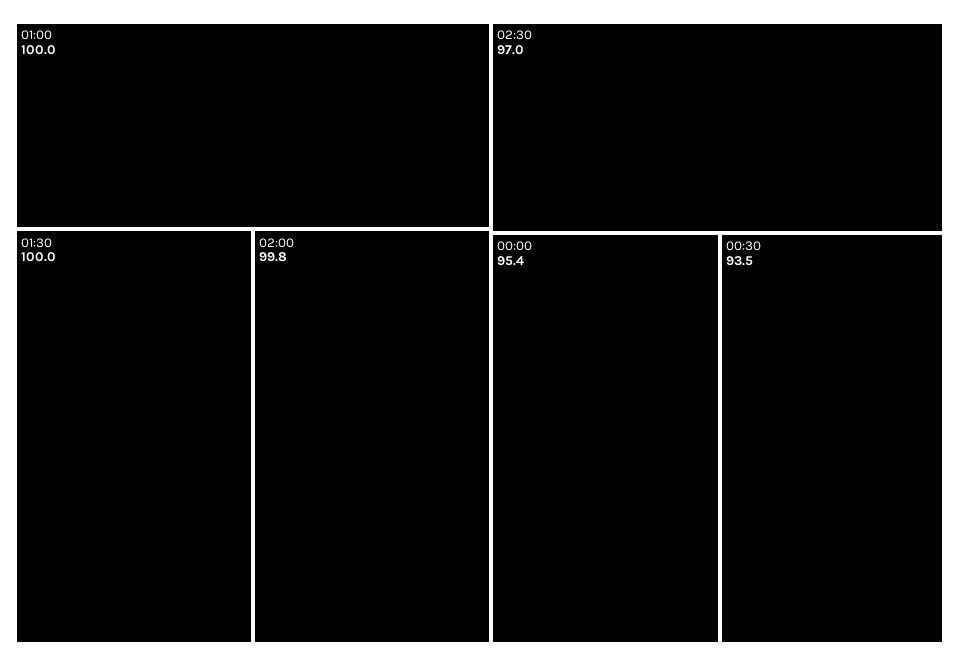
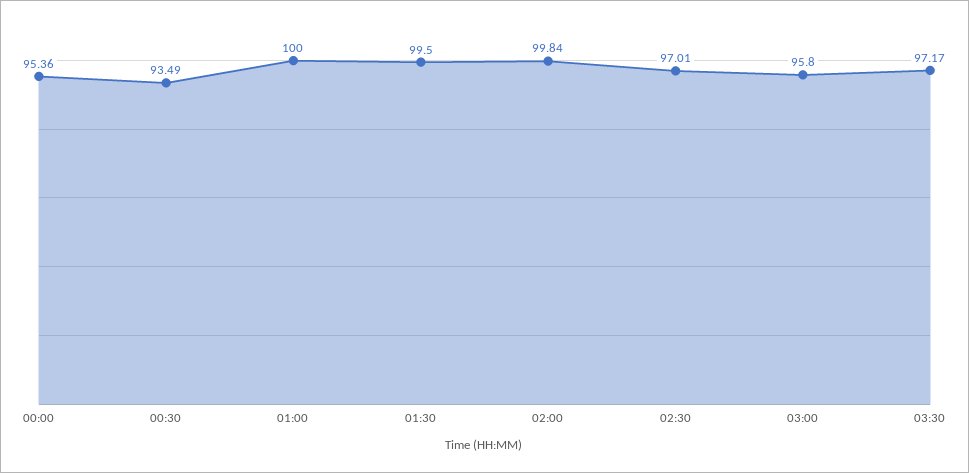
01:30: 100 -> 99.5
03:00: none -> 95.8
03:30: none -> 97.17

